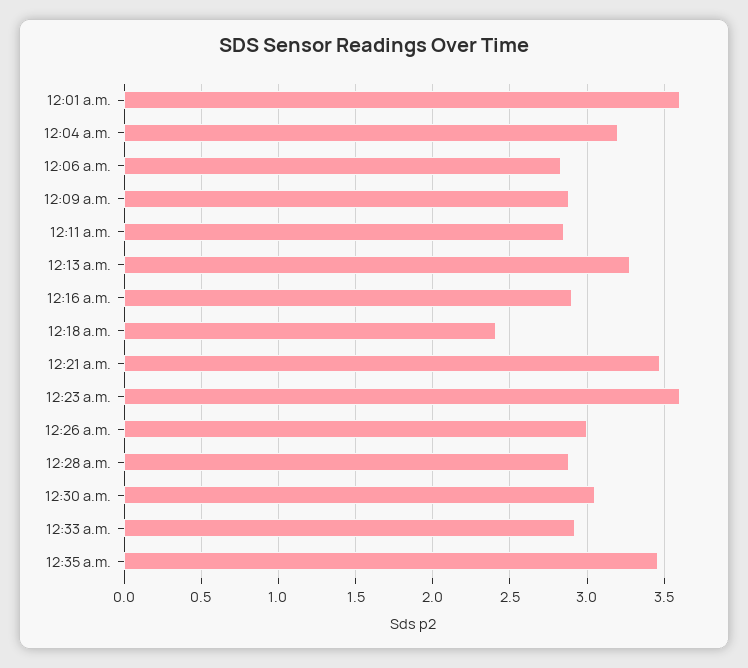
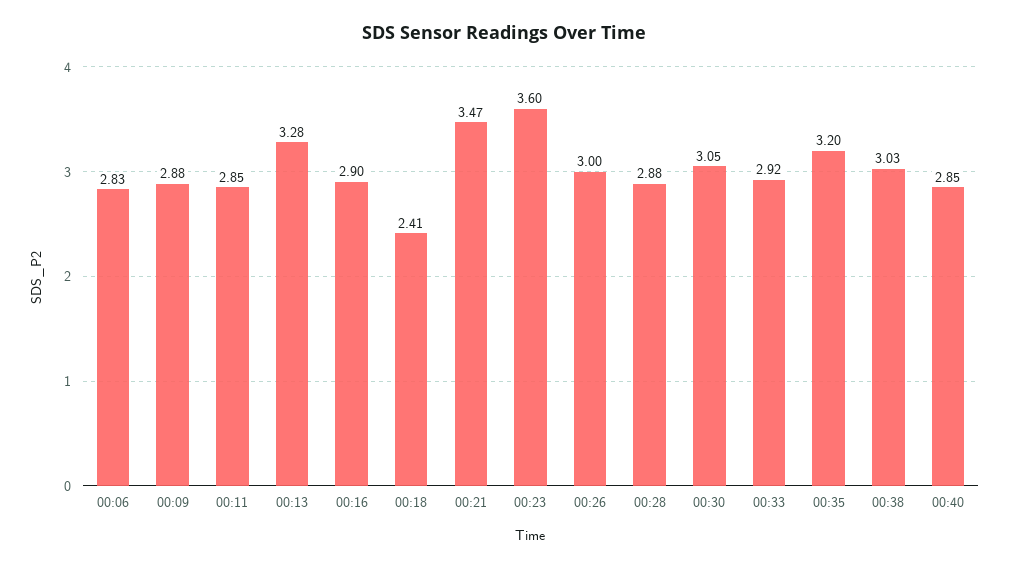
12:01 a.m.: 3.6 -> none
12:04 a.m.: 3.2 -> none
12:35 a.m.: 3.45 -> 3.2
00:38: none -> 3.03
00:40: none -> 2.85

